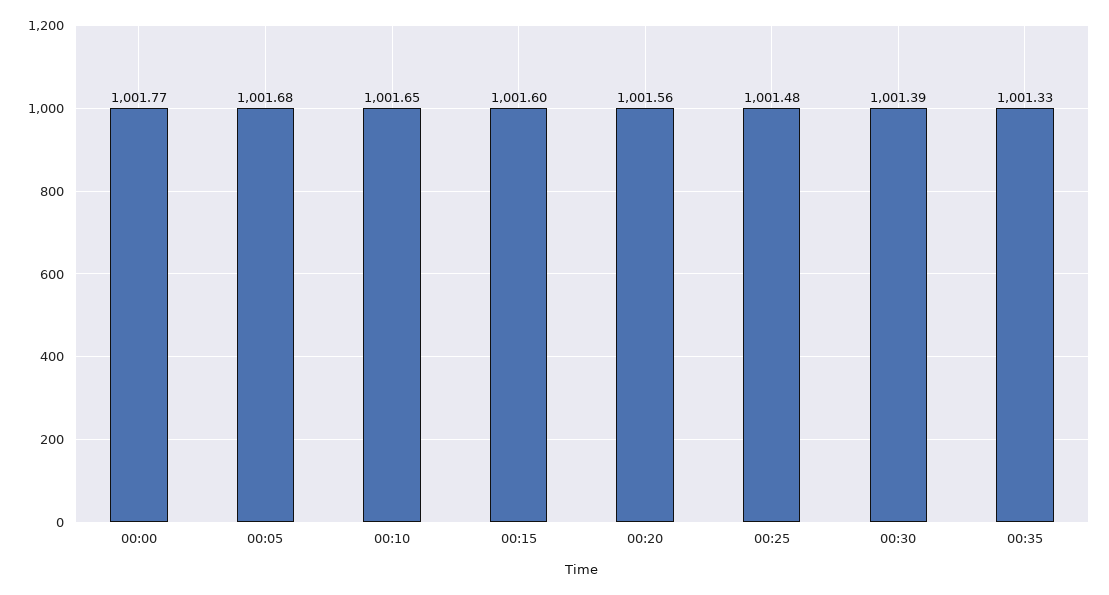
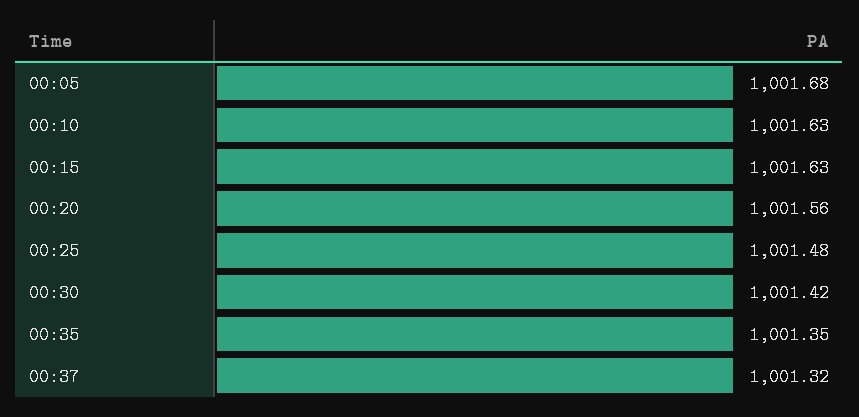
00:00: 1001.77 -> none
00:10: 1001.65 -> 1001.63
00:15: 1001.6 -> 1001.63
00:30: 1001.39 -> 1001.42
00:35: 1001.33 -> 1001.35
00:37: none -> 1001.32

